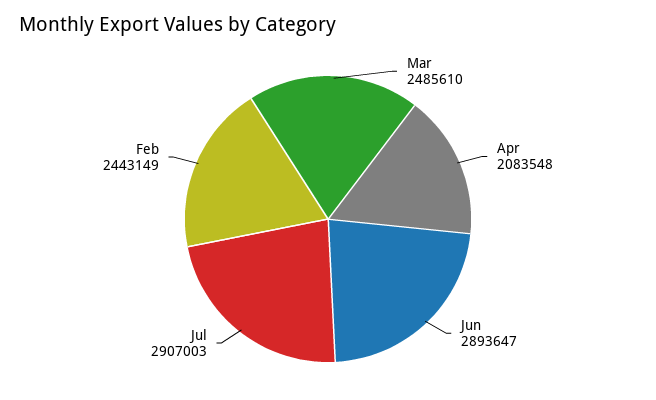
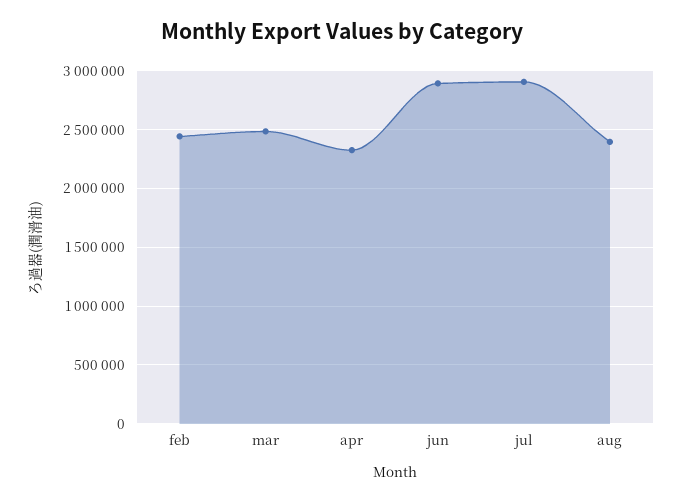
Apr: 2083548 -> 2300000
aug: none -> 2400000

